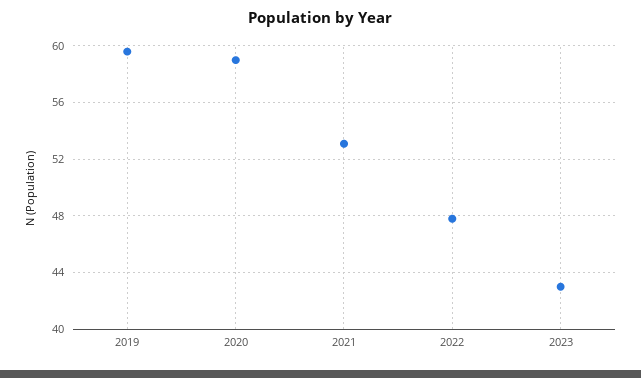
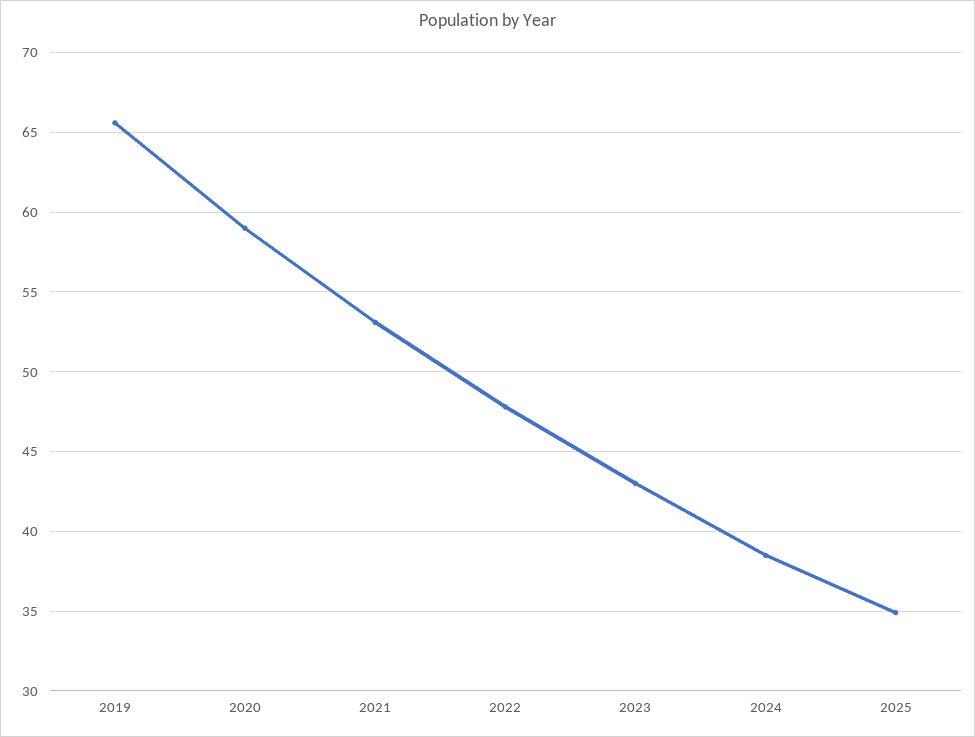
2019: 59.5 -> 65.5
2024: none -> 38.5
2025: none -> 35

